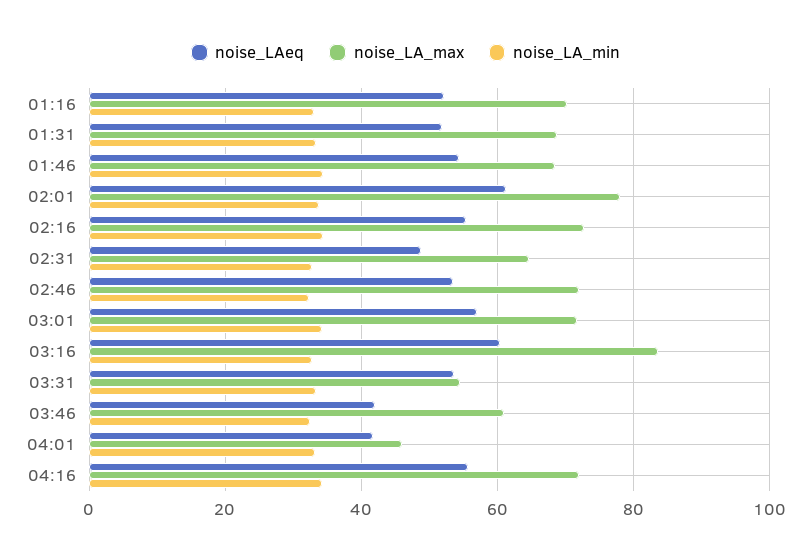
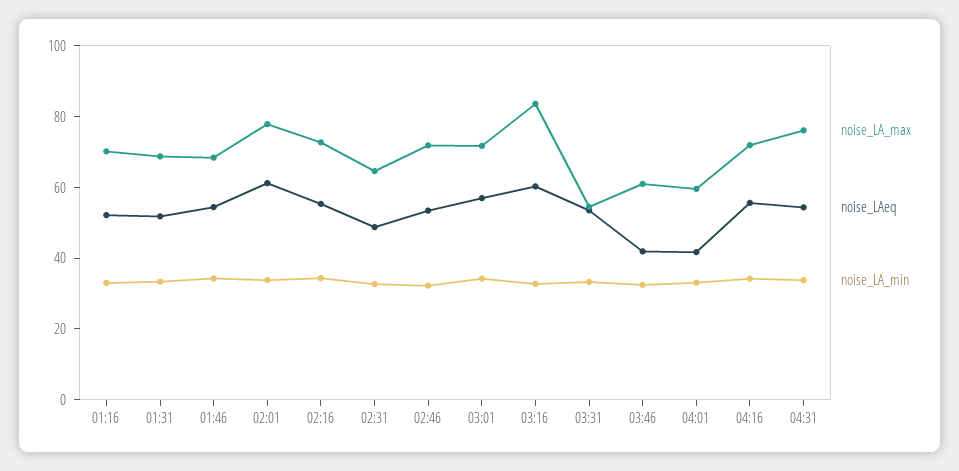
noise_LA_max, 04:01: 46 -> 60
noise_LA_max, 04:31: none -> 75
noise_LAeq, 04:31: none -> 55
noise_LA_min, 04:31: none -> 35

